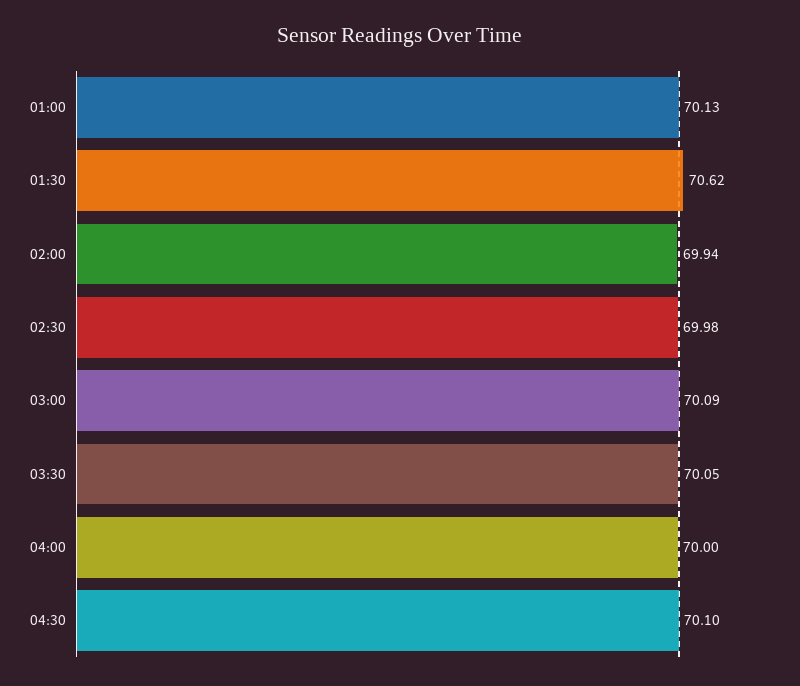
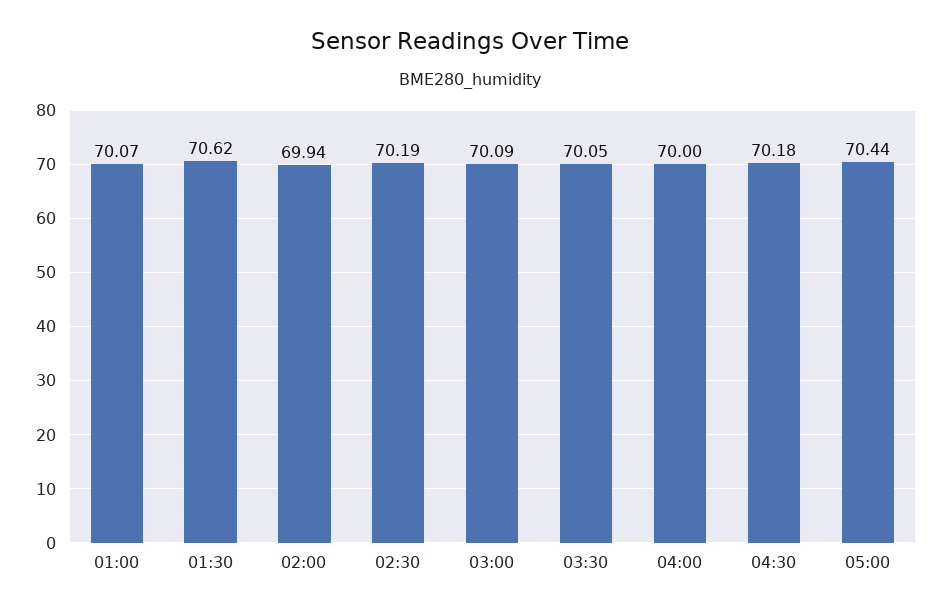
01:00: 70.13 -> 70.07
02:30: 69.98 -> 70.19
04:30: 70.1 -> 70.18
05:00: none -> 70.44

